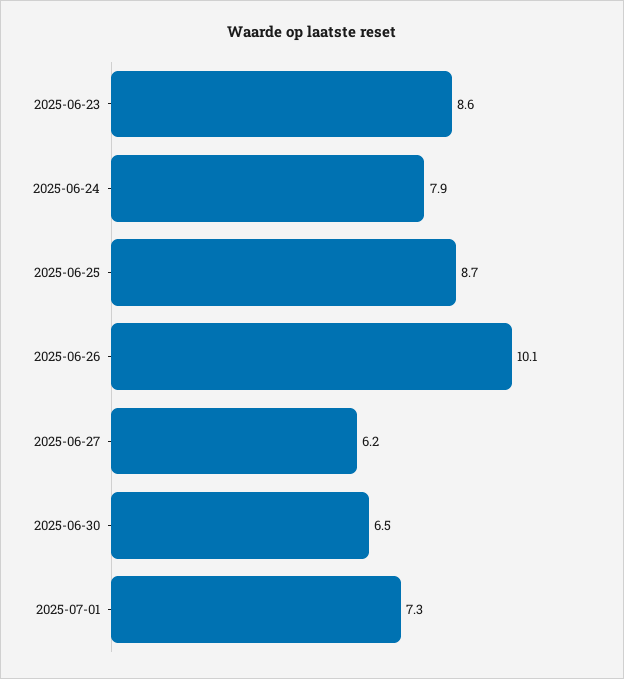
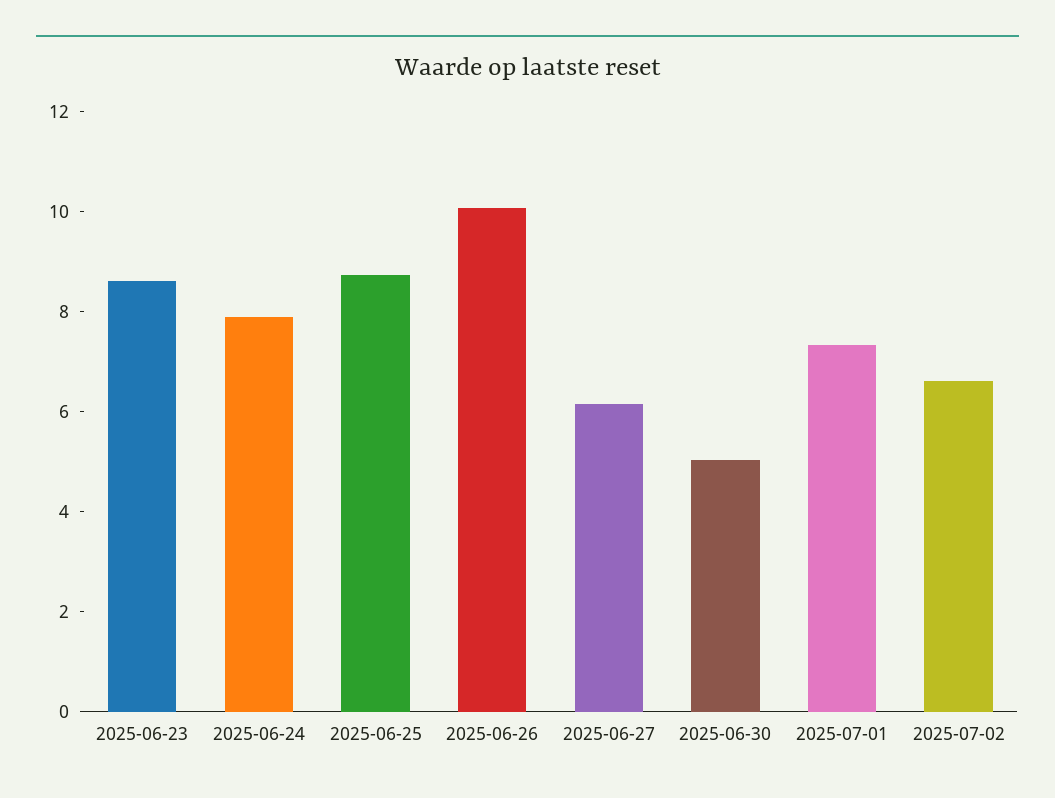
2025-06-30: 6.5 -> 5
2025-07-02: none -> 6.5

